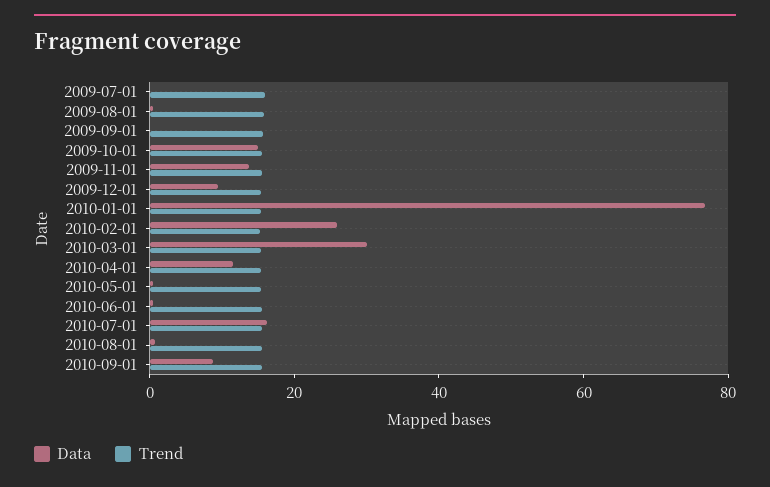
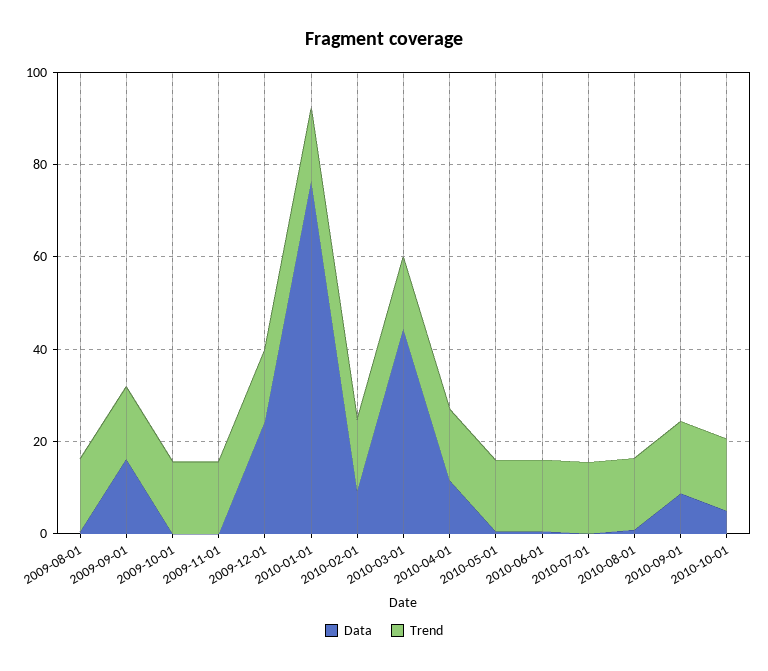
Data, 2009-07-01: 0 -> none
Trend, 2009-07-01: 15 -> none
Data, 2009-09-01: 0 -> 15
Data, 2009-10-01: 15 -> 0
Data, 2009-11-01: 15 -> 0
Data, 2009-12-01: 10 -> 25
Data, 2010-02-01: 25 -> 10
Data, 2010-03-01: 30 -> 45
Data, 2010-07-01: 15 -> 0
Data, 2010-10-01: none -> 5
Trend, 2010-10-01: none -> 15

